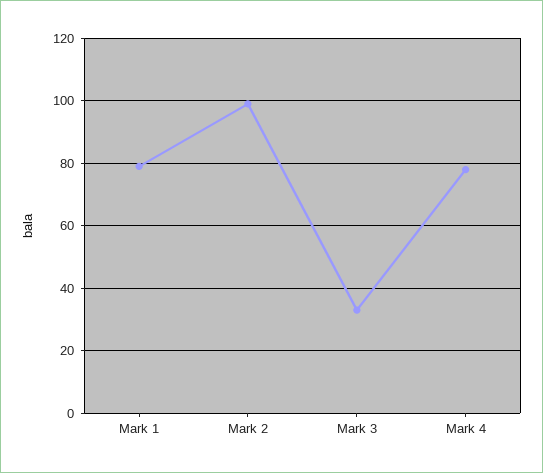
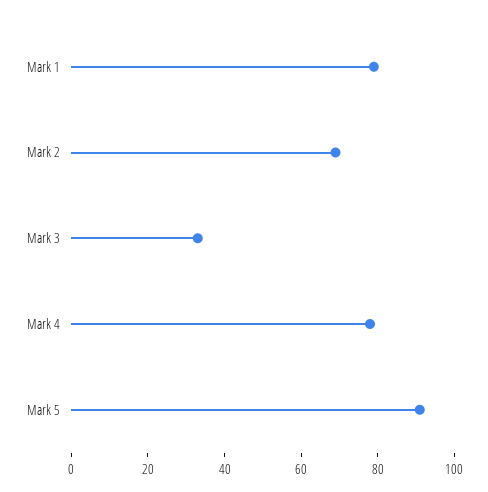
Mark 2: 100 -> 70
Mark 5: none -> 90

